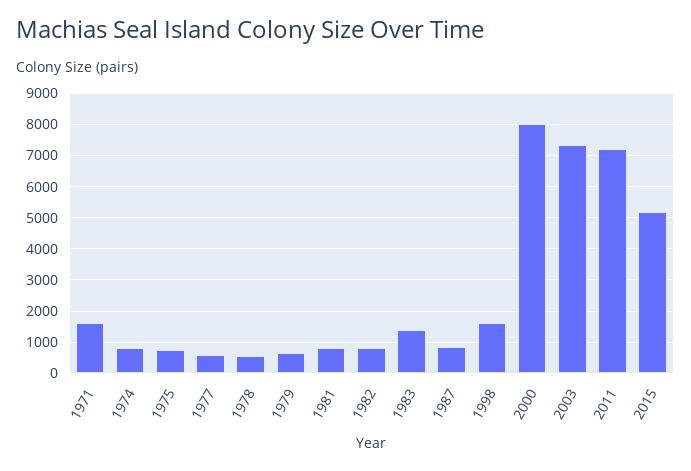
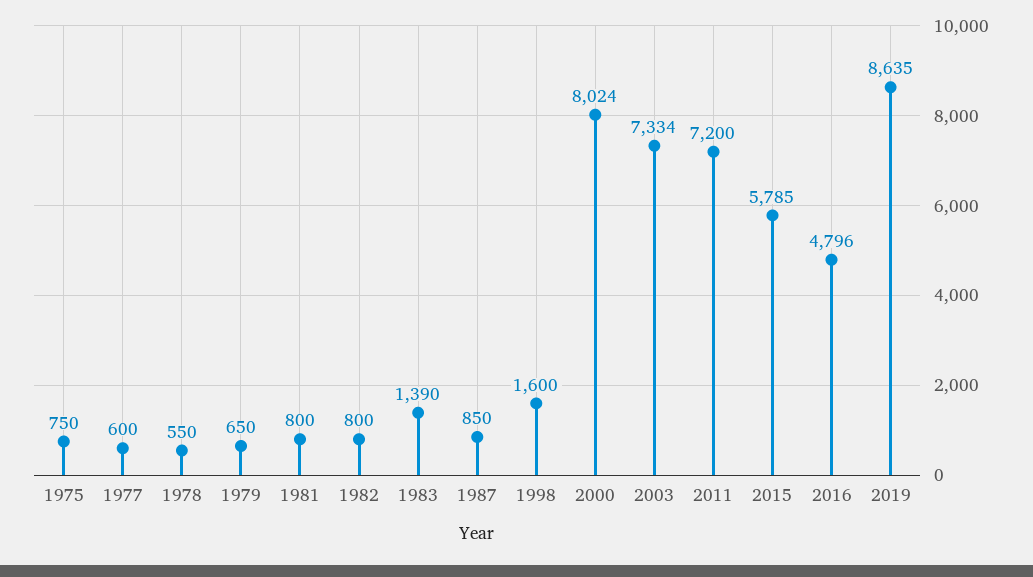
1971: 1600 -> none
1974: 800 -> none
2015: 5200 -> 5785
2016: none -> 4796
2019: none -> 8635

